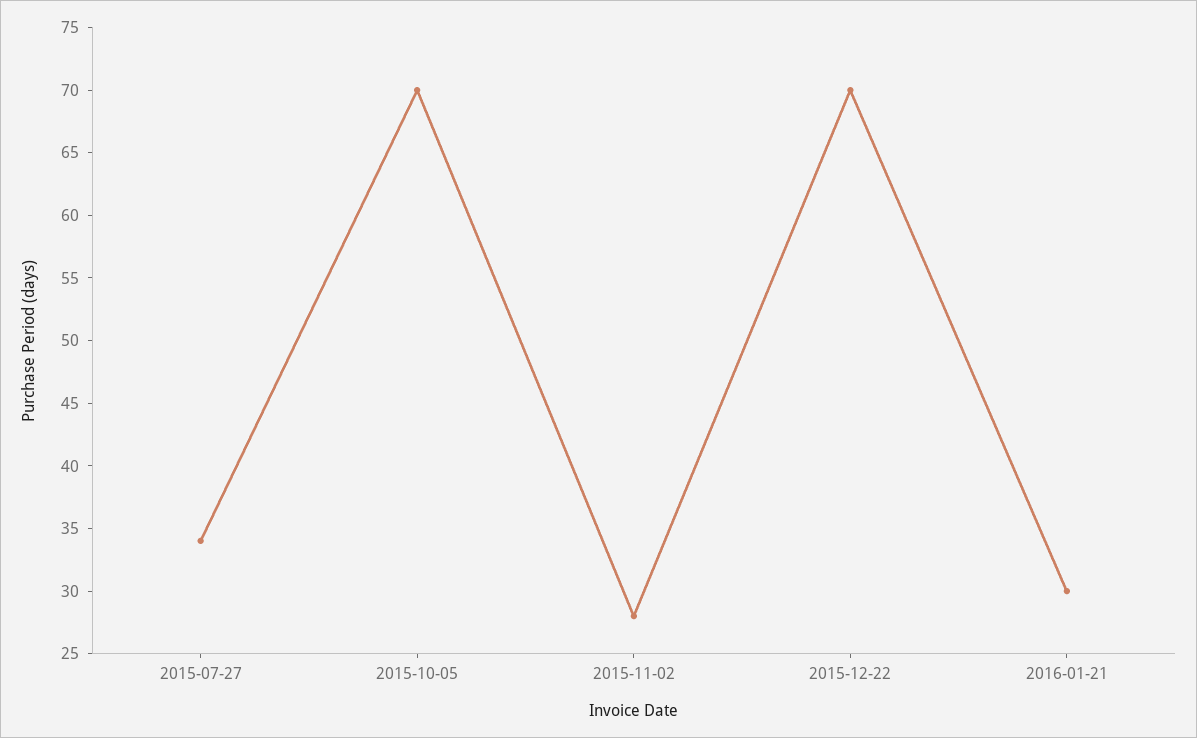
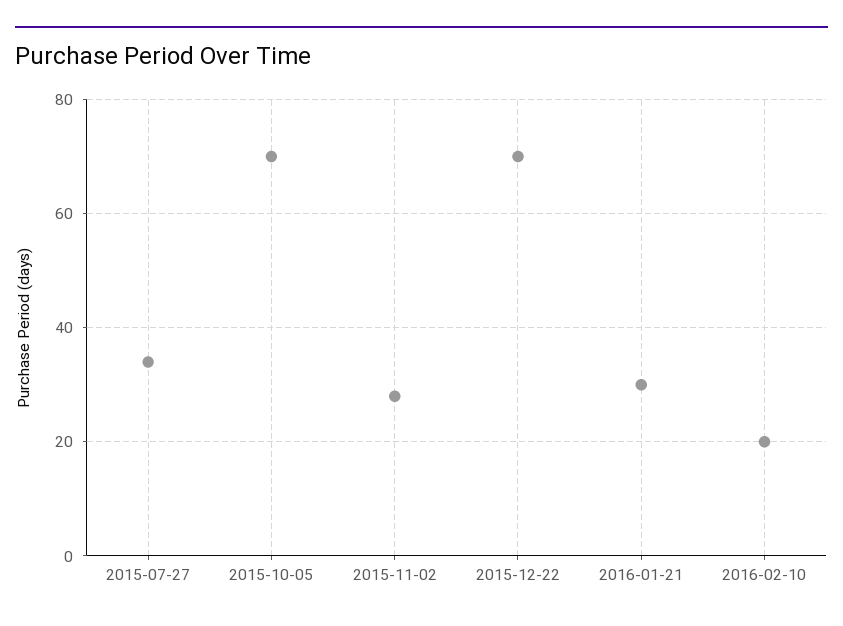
2016-02-10: none -> 20

